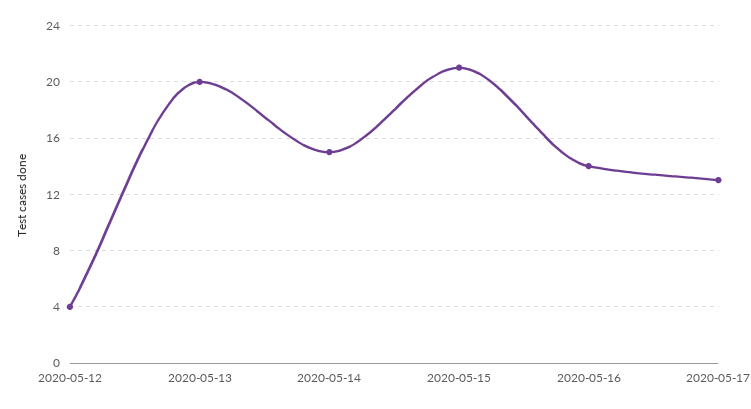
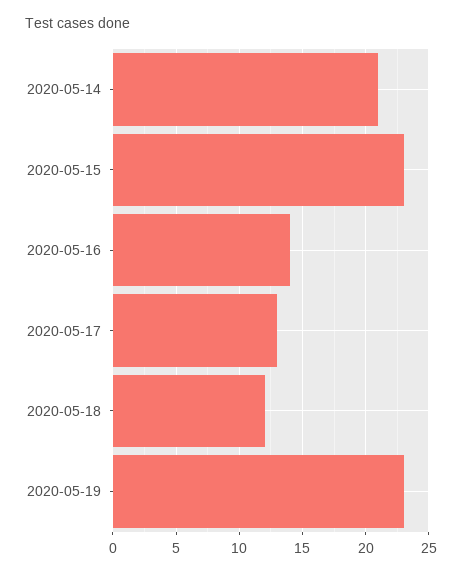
2020-05-12: 4 -> none
2020-05-13: 20 -> none
2020-05-14: 15 -> 21
2020-05-15: 21 -> 23
2020-05-18: none -> 12
2020-05-19: none -> 23

